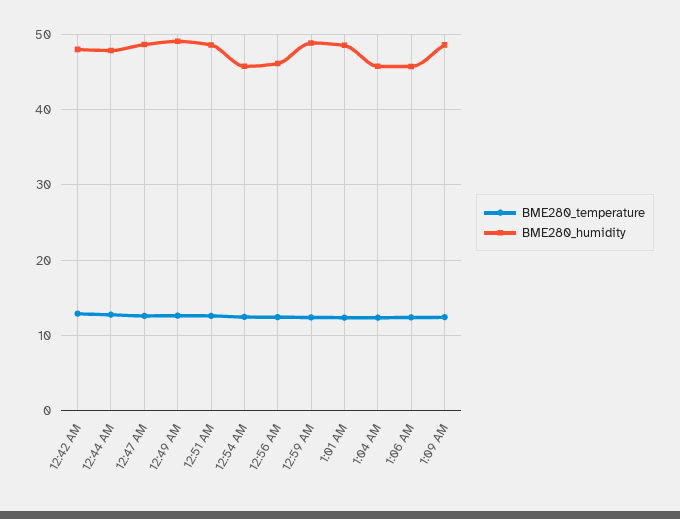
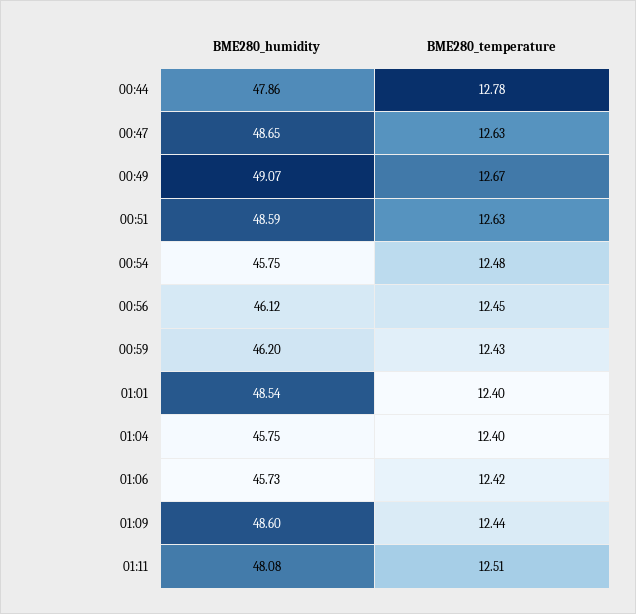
BME280_temperature, 12:42 AM: 13 -> none
BME280_humidity, 12:42 AM: 48 -> none
BME280_humidity, 12:59 AM: 49 -> 46.2
BME280_humidity, 01:11: none -> 48.08
BME280_temperature, 01:11: none -> 12.51

